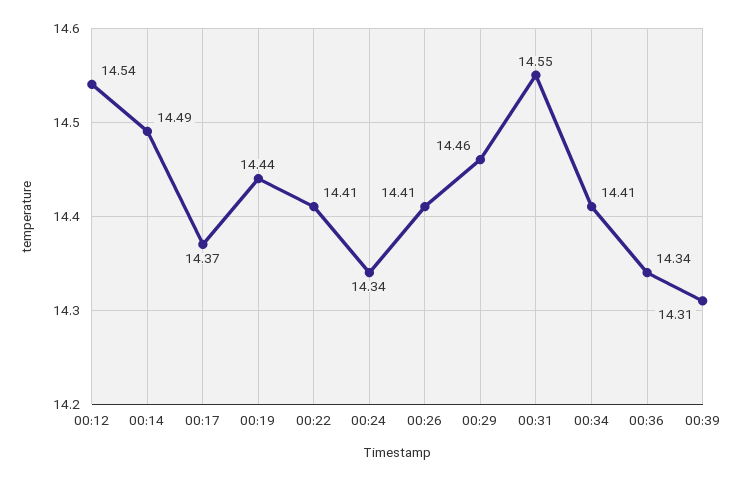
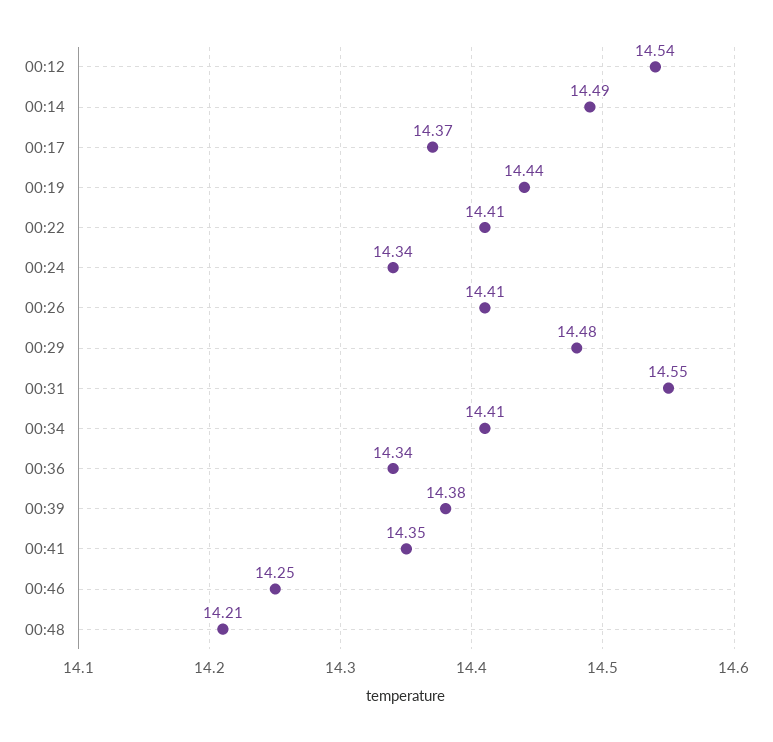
00:29: 14.46 -> 14.48
00:39: 14.31 -> 14.38
00:41: none -> 14.35
00:46: none -> 14.25
00:48: none -> 14.21

